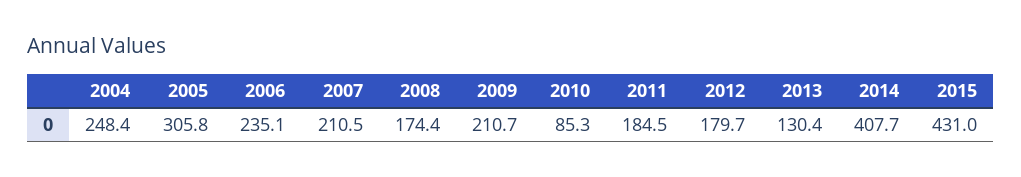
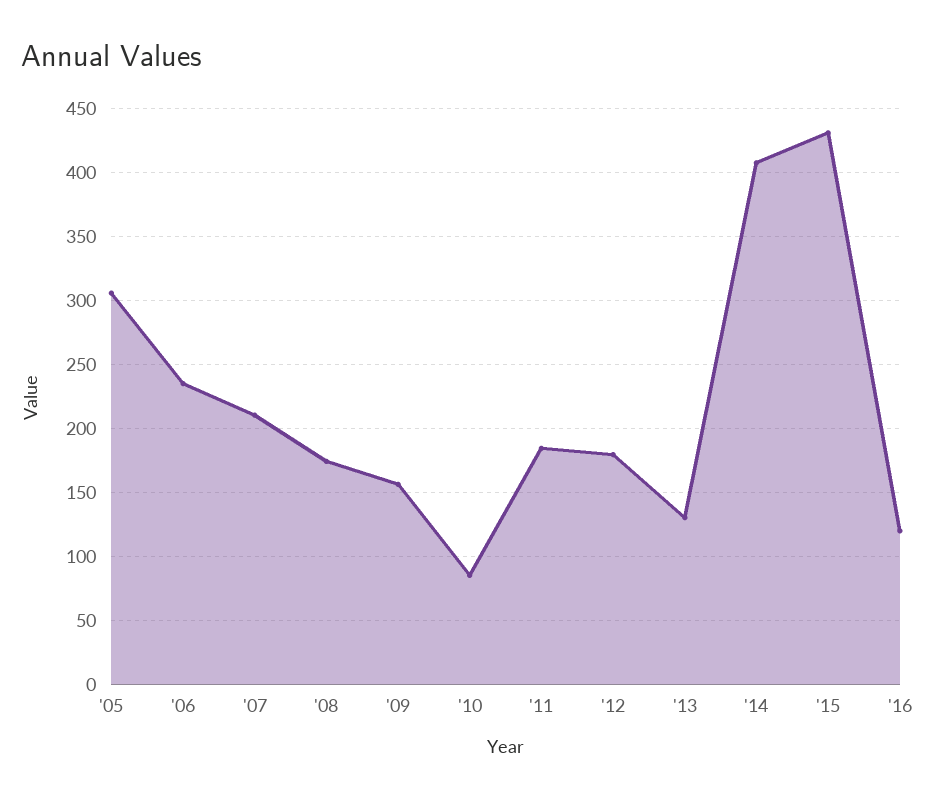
2004: 248.4 -> none
2009: 210.7 -> 155
'16: none -> 120

